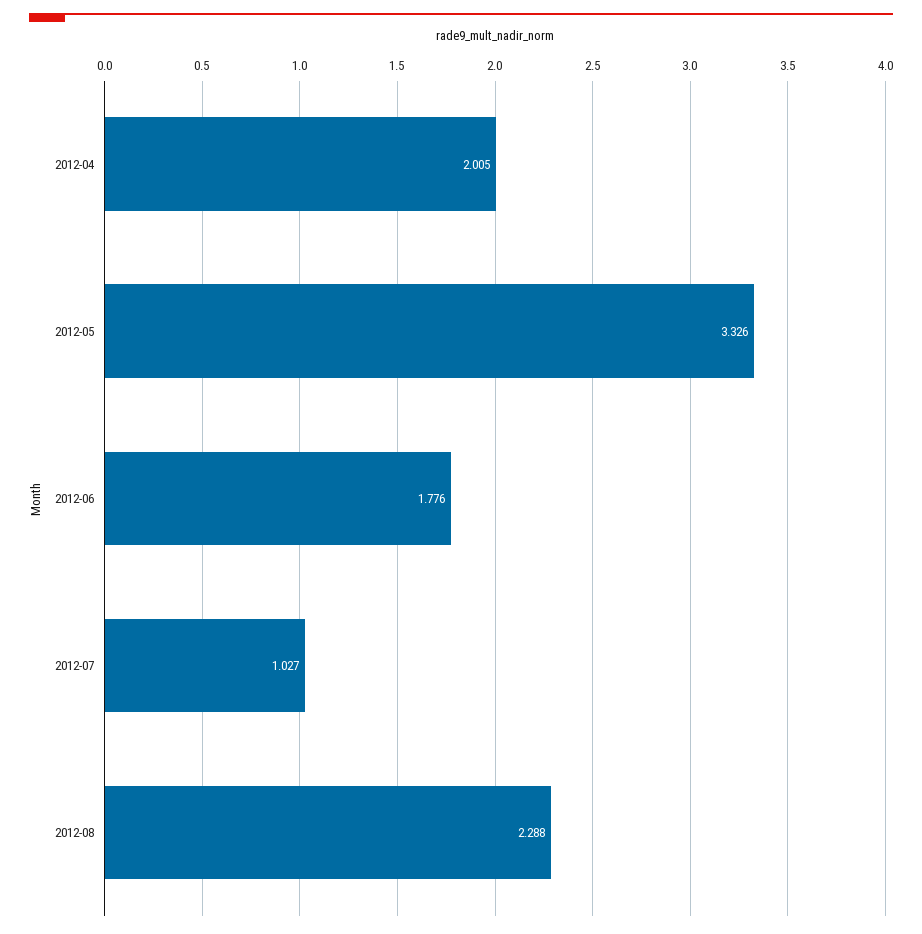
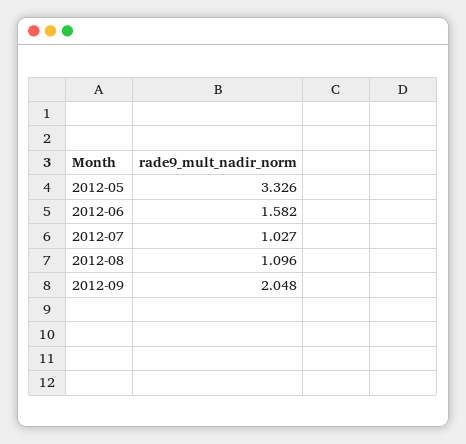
2012-04: 2.005 -> none
2012-06: 1.776 -> 1.582
2012-08: 2.288 -> 1.096
2012-09: none -> 2.048

